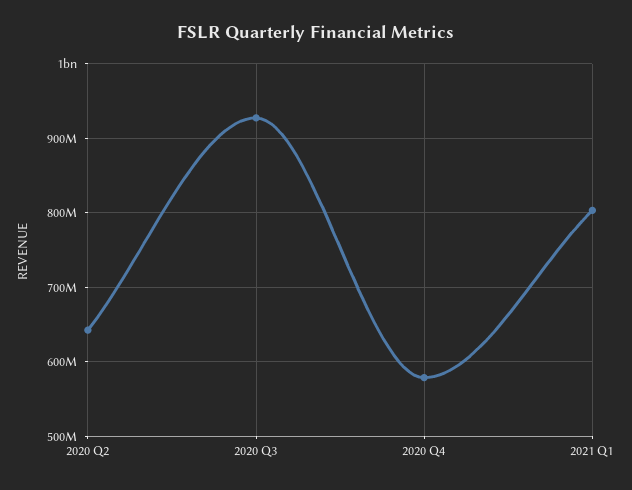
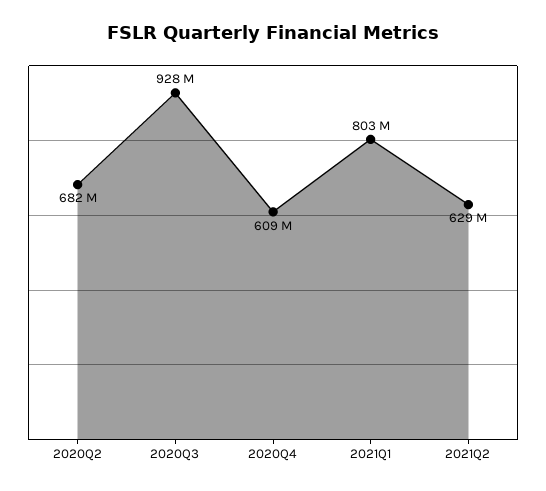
2020 Q2: 640000000 -> 682000000
2020 Q4: 580000000 -> 609000000
2021Q2: none -> 629000000

